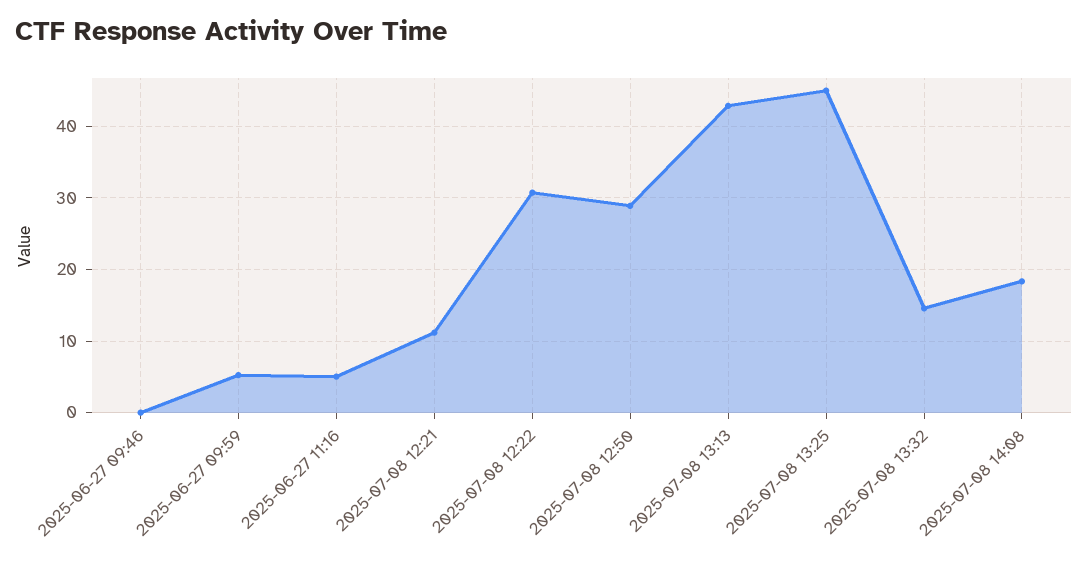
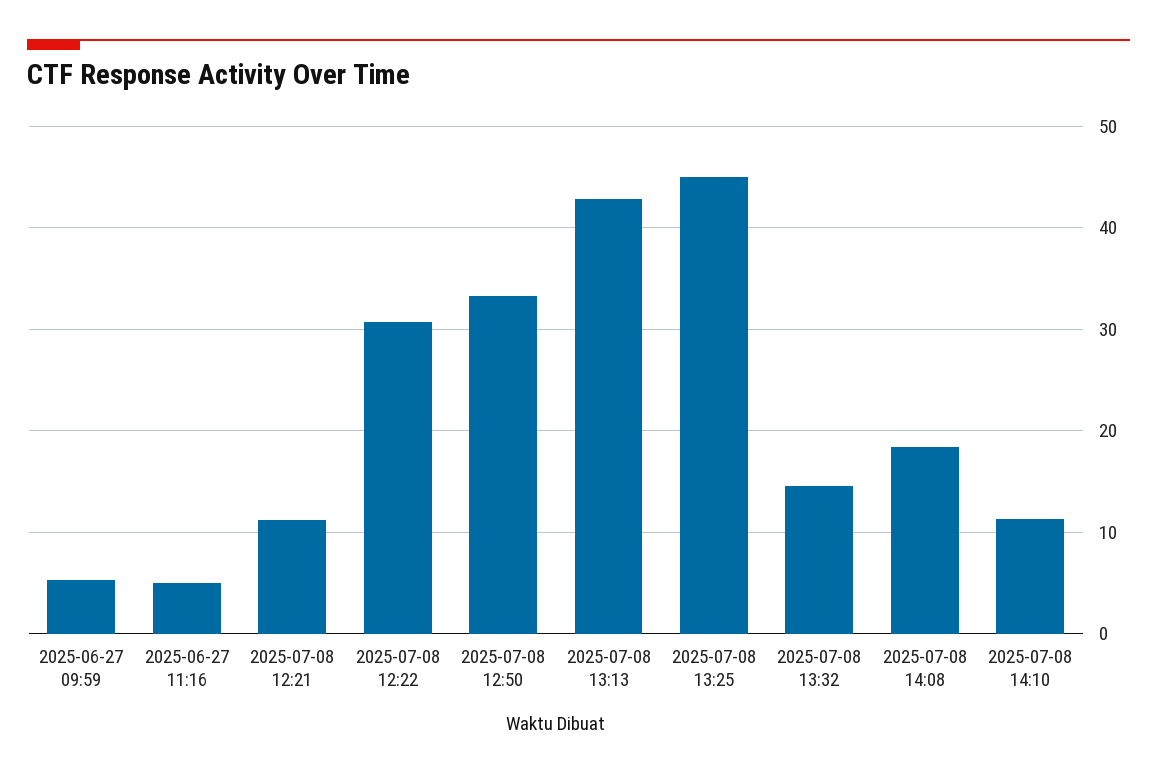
2025-06-27 09:46: 0 -> none
2025-07-08 12:50: 29 -> 33
2025-07-08 14:10: none -> 11

